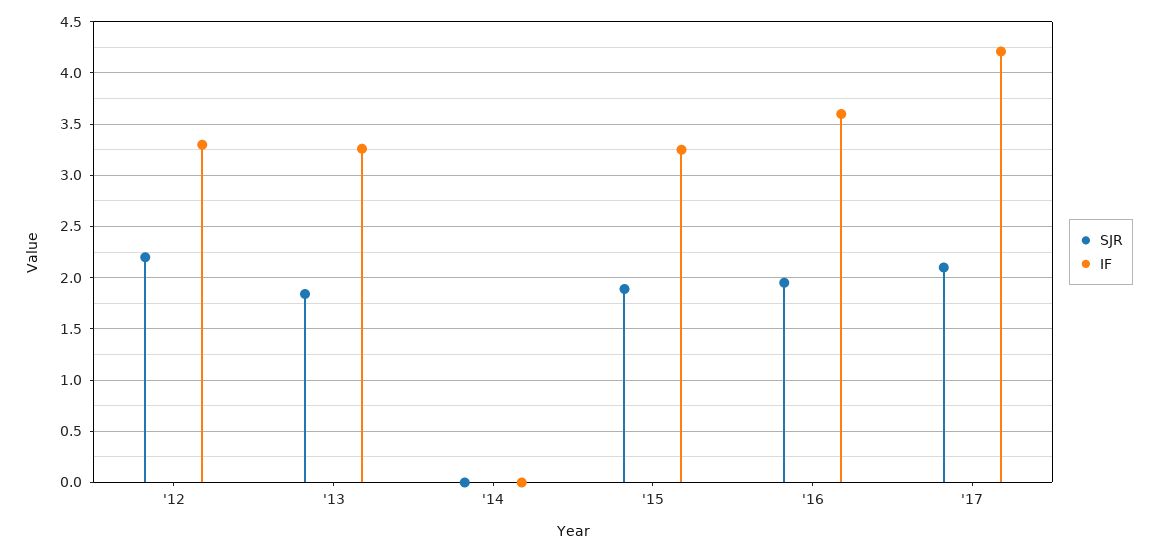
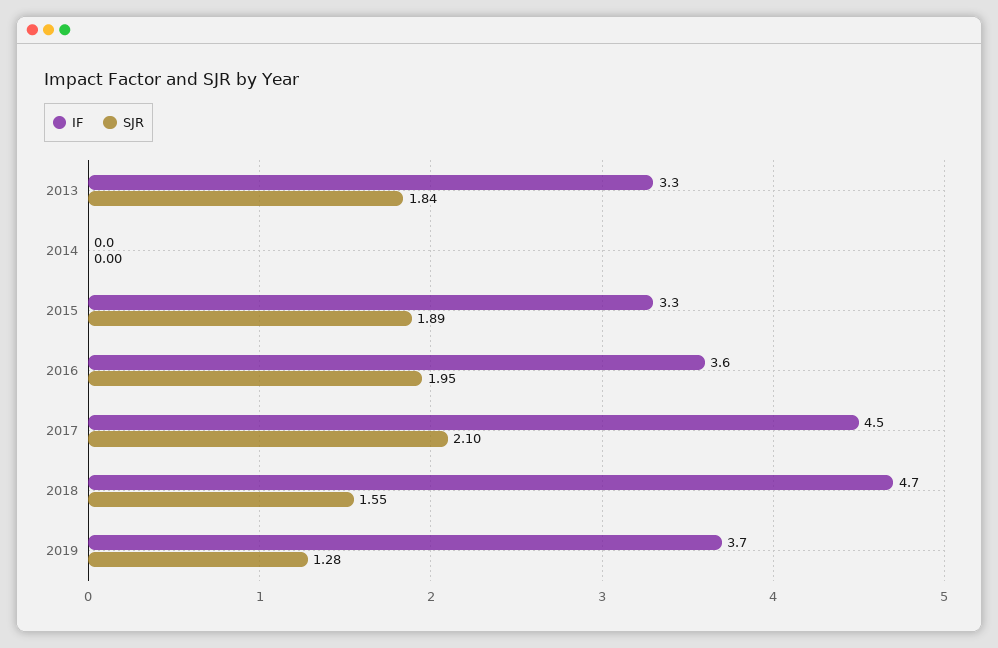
SJR, '12: 2.2 -> none
IF, '12: 3.3 -> none
IF, '17: 4.2 -> 4.5
IF, 2018: none -> 4.7
SJR, 2018: none -> 1.55
IF, 2019: none -> 3.7
SJR, 2019: none -> 1.28

